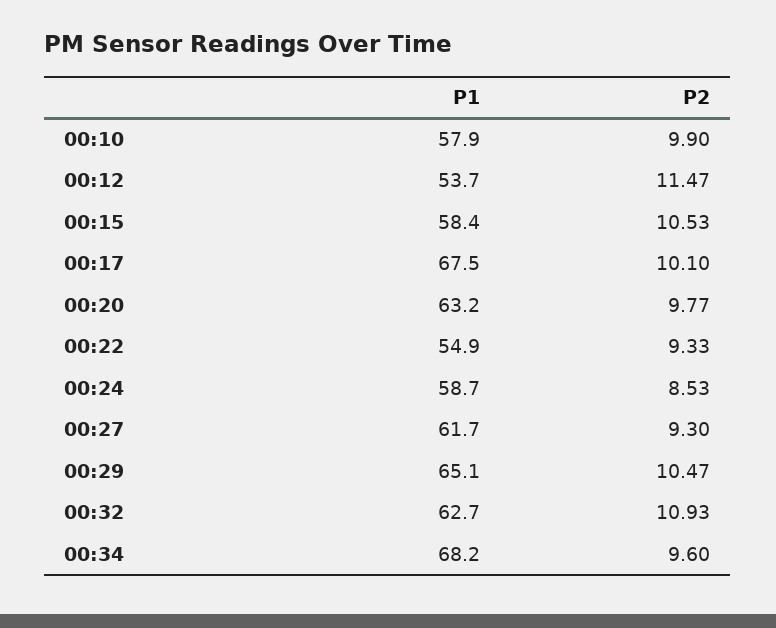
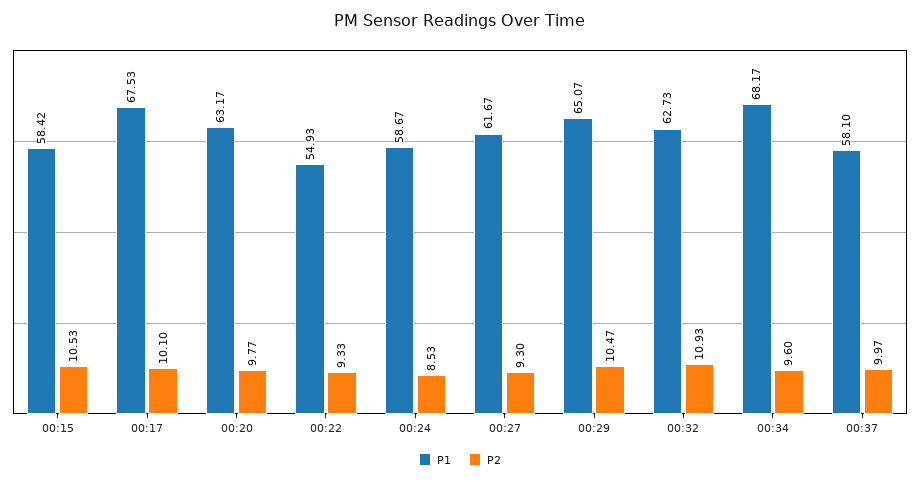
P1, 00:10: 57.9 -> none
P2, 00:10: 9.9 -> none
P1, 00:12: 53.7 -> none
P2, 00:12: 11.47 -> none
P1, 00:37: none -> 58.1
P2, 00:37: none -> 9.97

